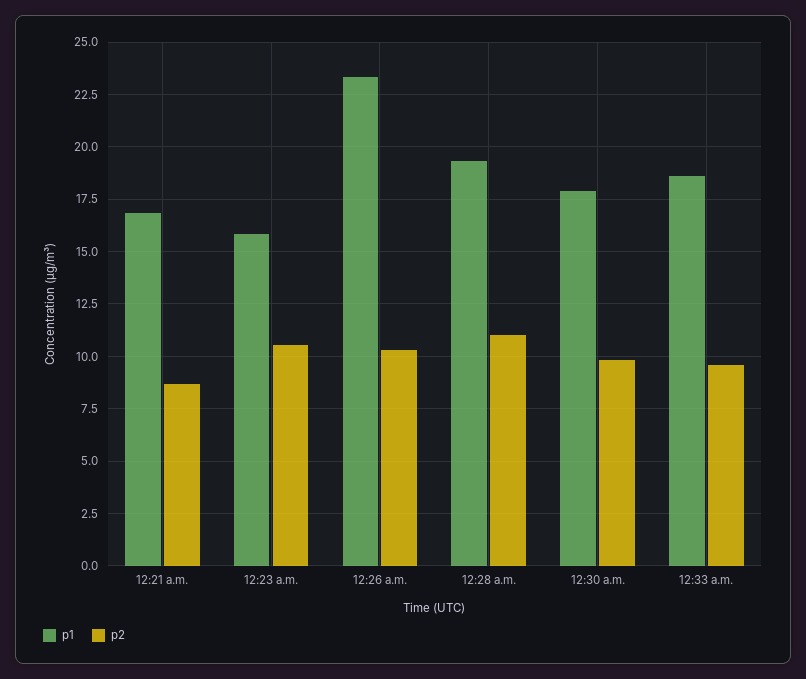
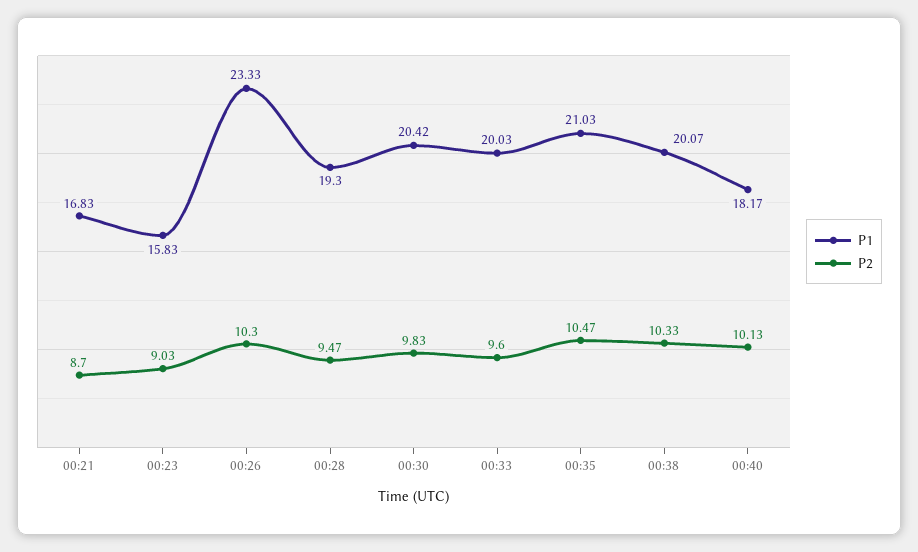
p2, 12:23 a.m.: 10.5 -> 9.03
p2, 12:28 a.m.: 11 -> 9.47
p1, 12:30 a.m.: 18 -> 20.42
p1, 12:33 a.m.: 18.5 -> 20.03
p1, 00:35: none -> 21.03
p2, 00:35: none -> 10.47
p1, 00:38: none -> 20.07
p2, 00:38: none -> 10.33
p1, 00:40: none -> 18.17
p2, 00:40: none -> 10.13

